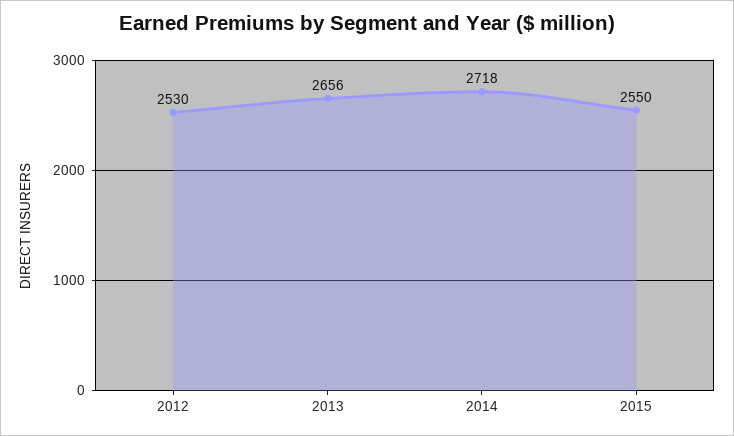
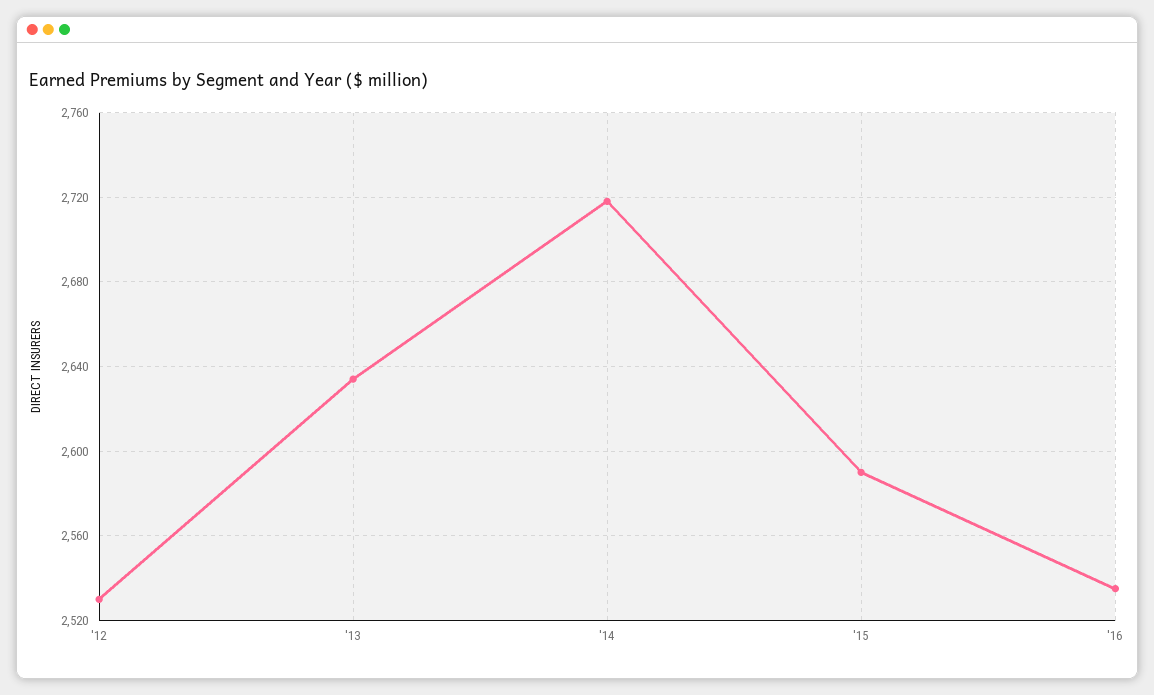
2013: 2656 -> 2635
2015: 2550 -> 2590
'16: none -> 2535

